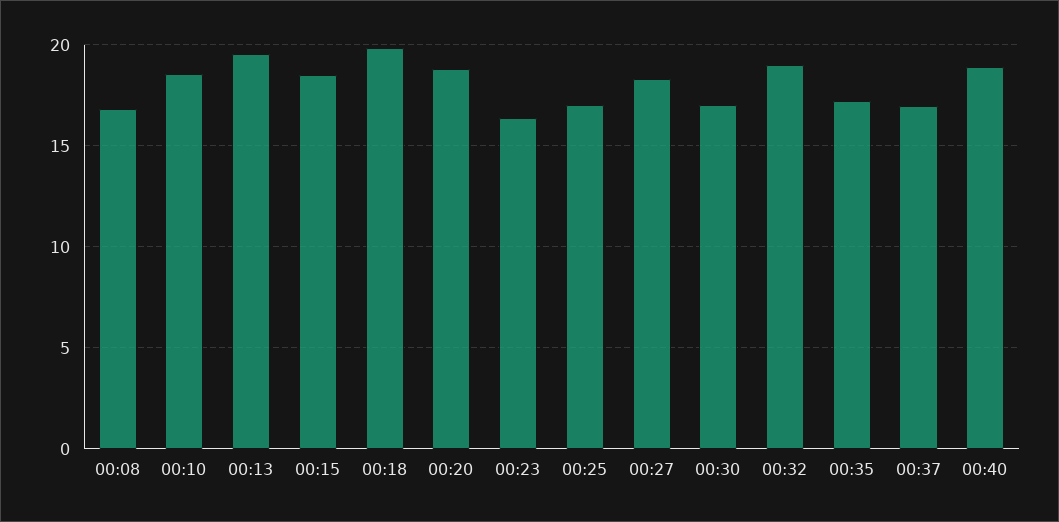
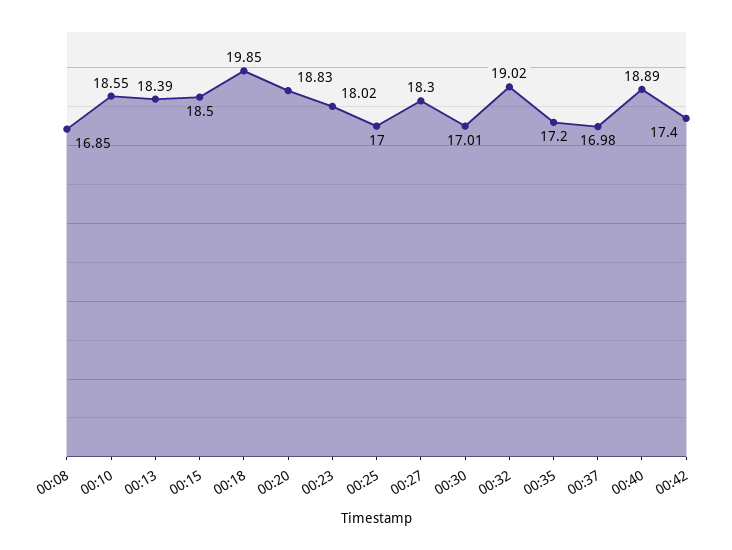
00:13: 19.5 -> 18.39
00:23: 16.5 -> 18.02
00:42: none -> 17.4

